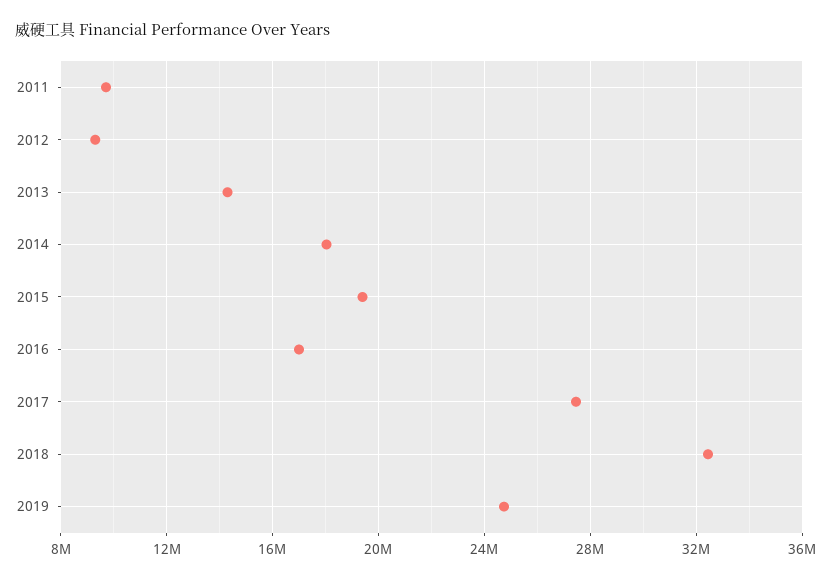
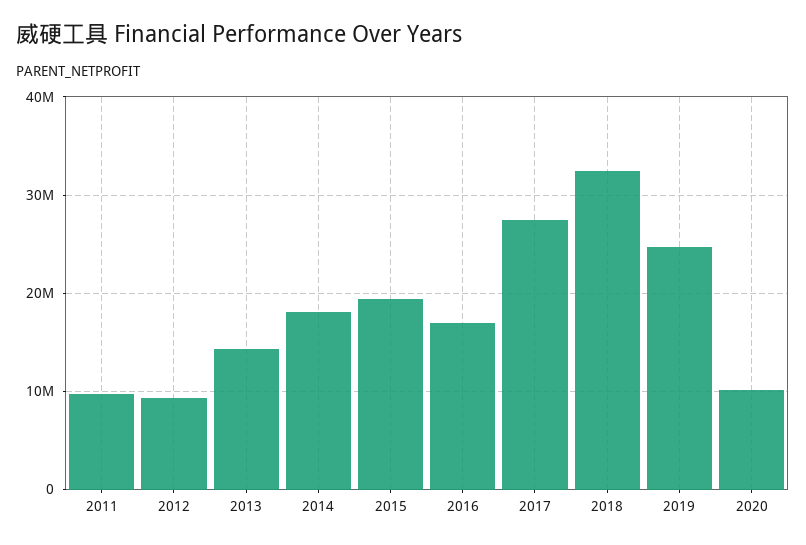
2020: none -> 10000000

